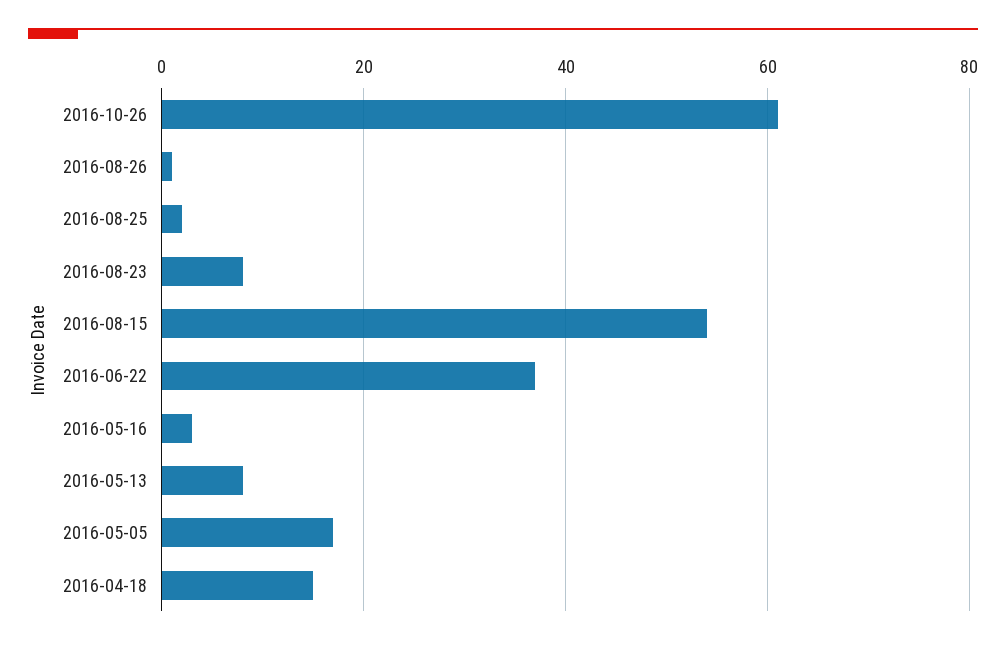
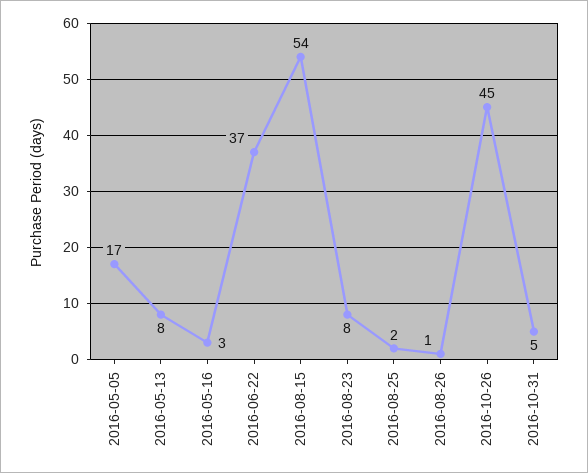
2016-10-26: 60 -> 45
2016-04-18: 15 -> none
2016-10-31: none -> 5

